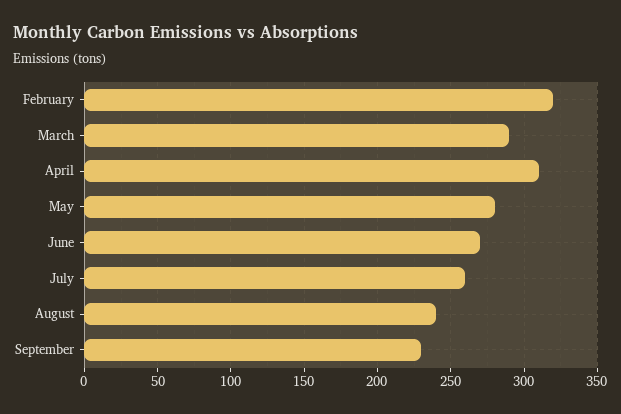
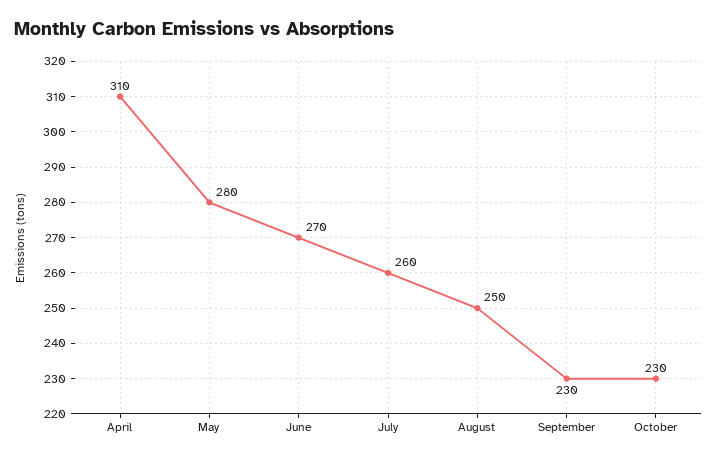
February: 320 -> none
March: 290 -> none
August: 240 -> 250
October: none -> 230

